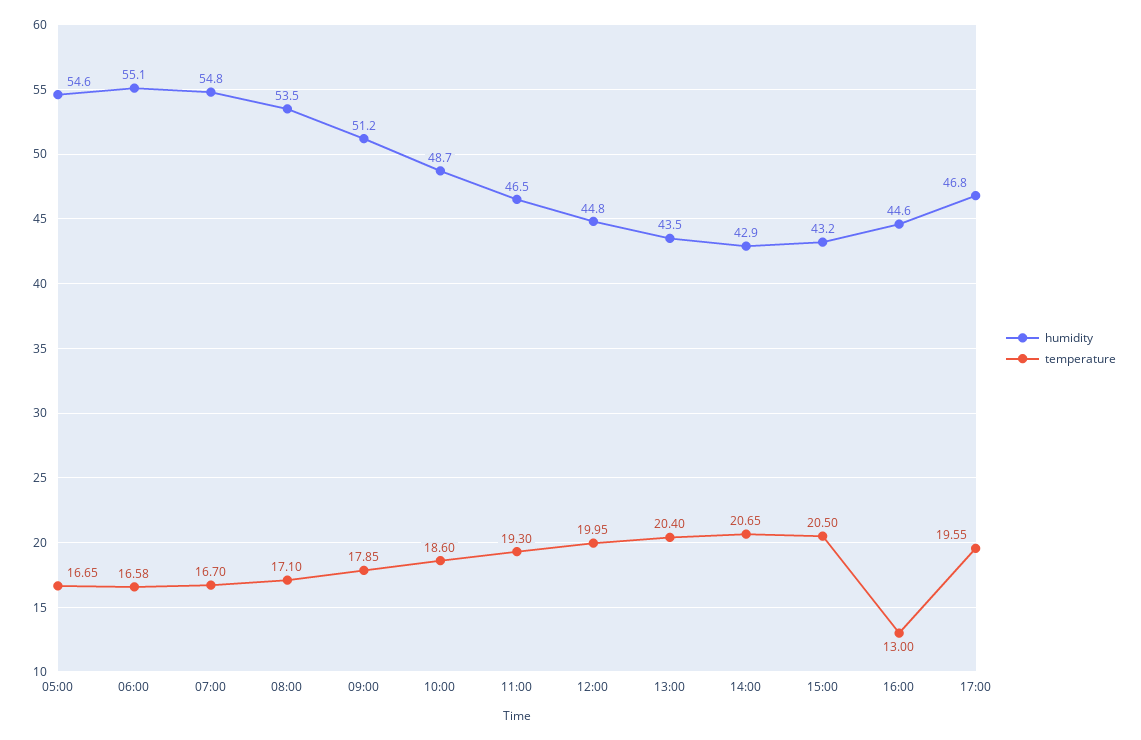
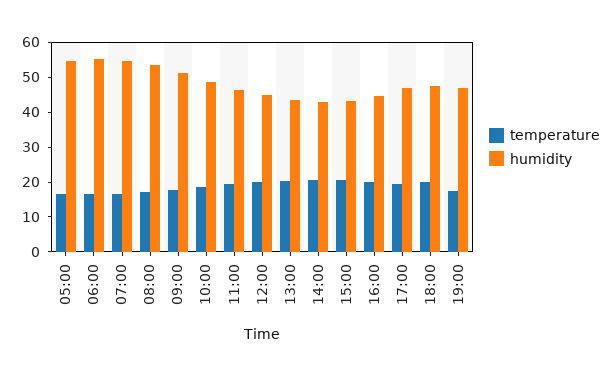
temperature, 16:00: 13 -> 20
temperature, 18:00: none -> 20
humidity, 18:00: none -> 47.5
temperature, 19:00: none -> 17.5
humidity, 19:00: none -> 47.5

